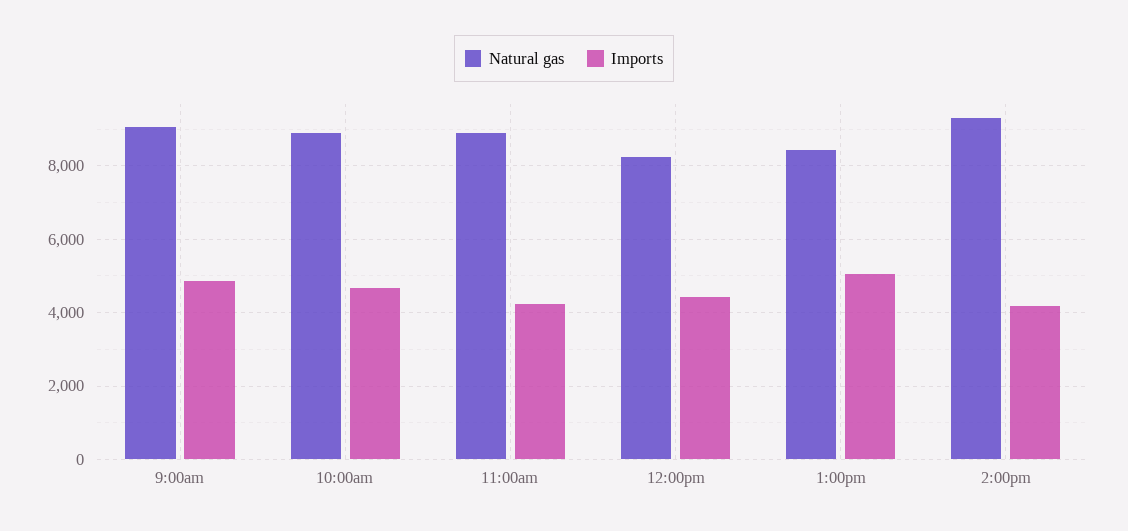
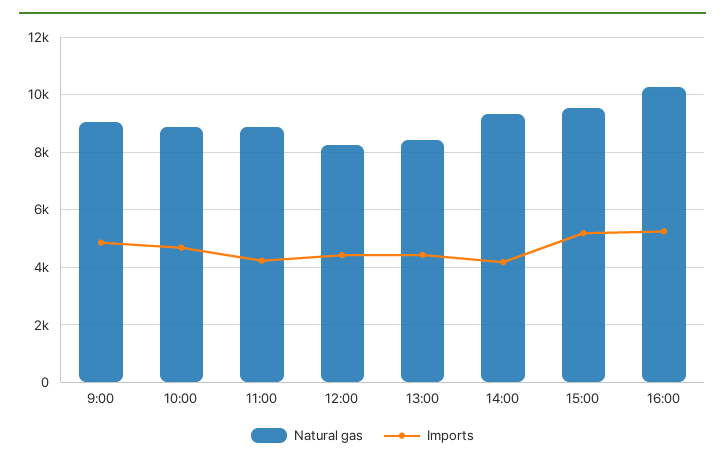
Imports, 1:00pm: 5000 -> 4500
Natural gas, 15:00: none -> 9500
Imports, 15:00: none -> 5250
Natural gas, 16:00: none -> 10250
Imports, 16:00: none -> 5250

